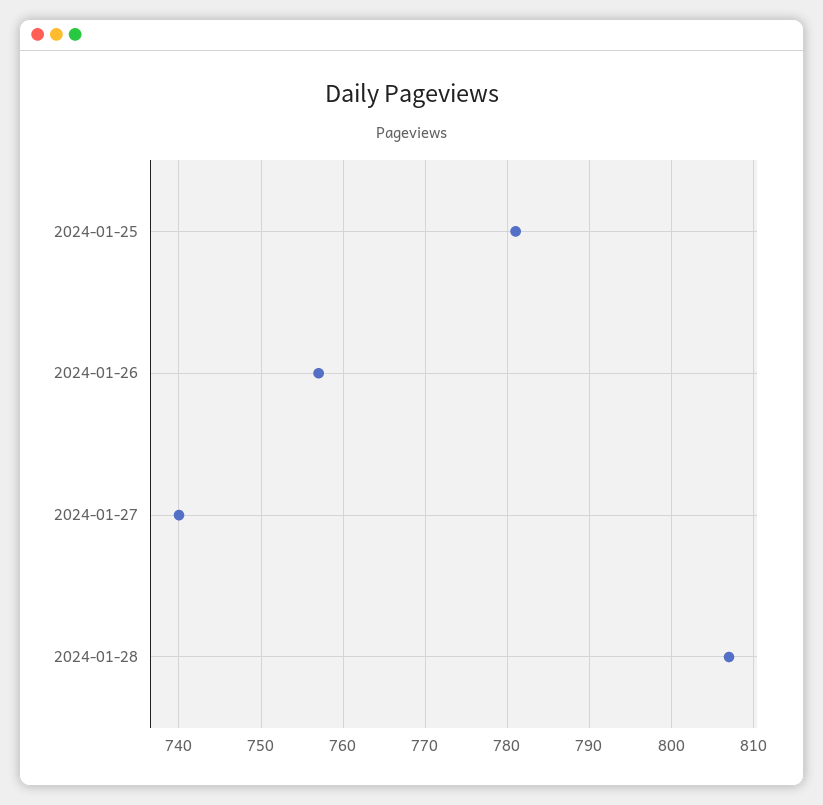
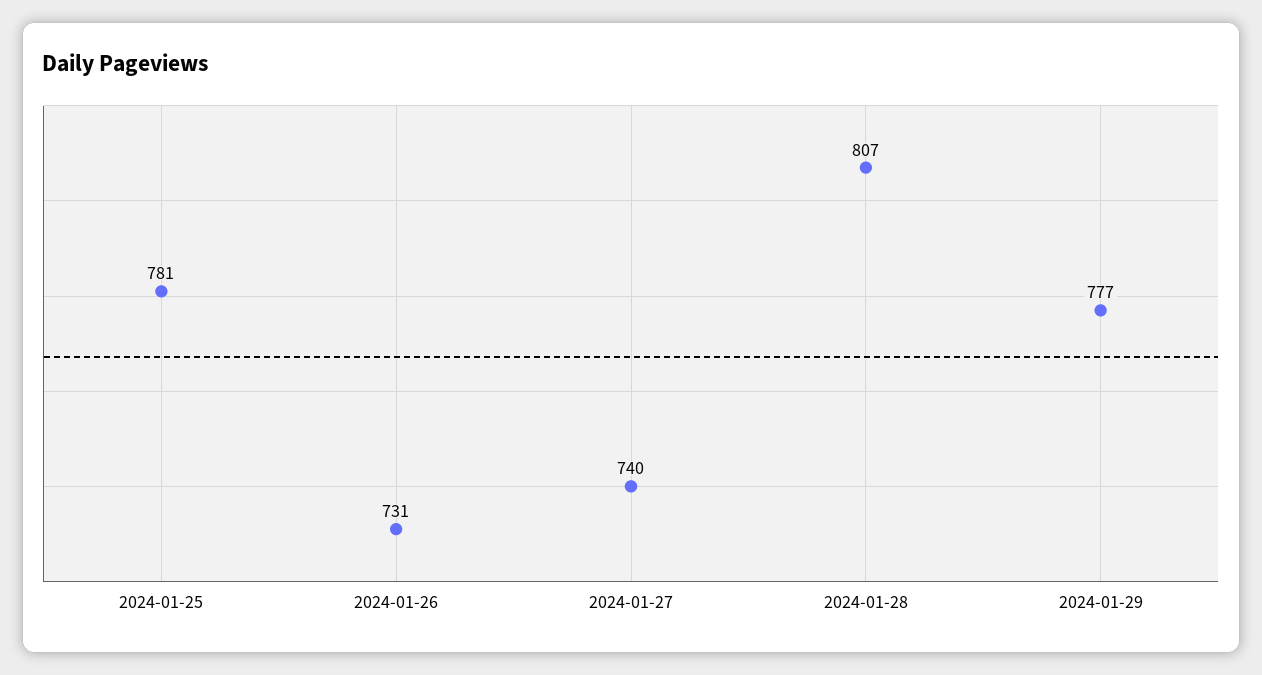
2024-01-26: 757 -> 731
2024-01-29: none -> 777

